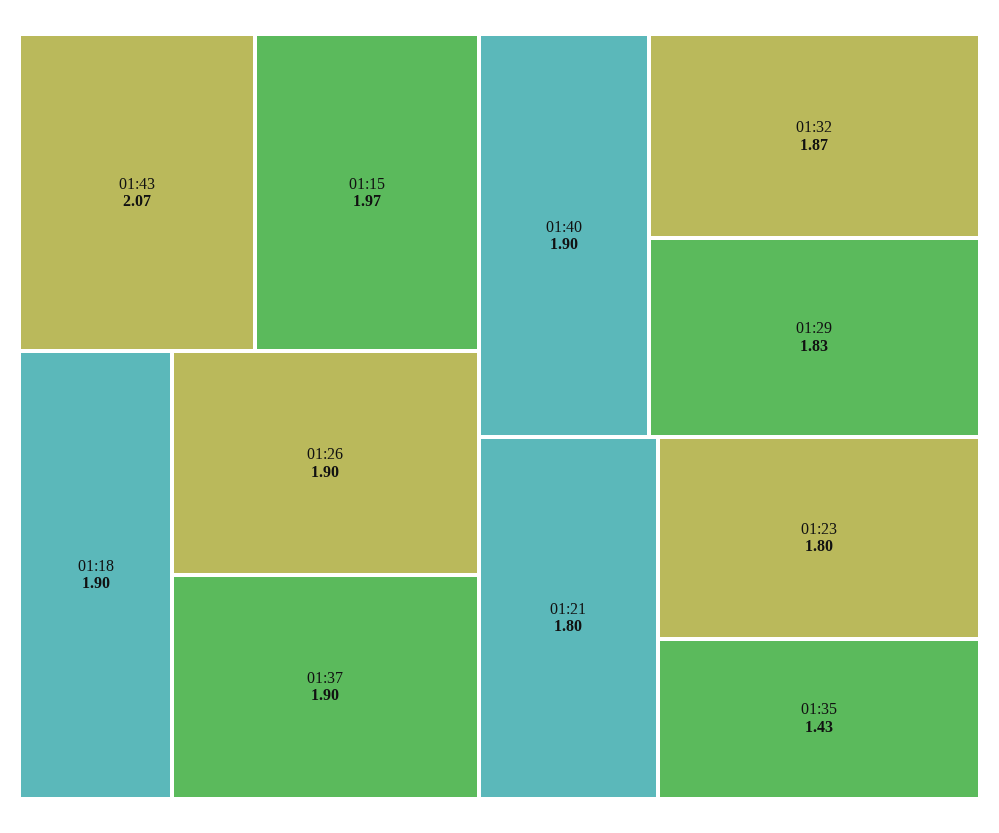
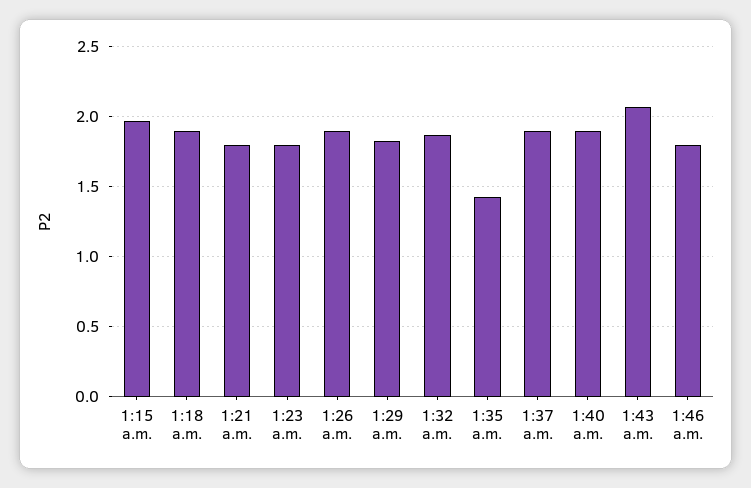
1:46 a.m.: none -> 1.8

